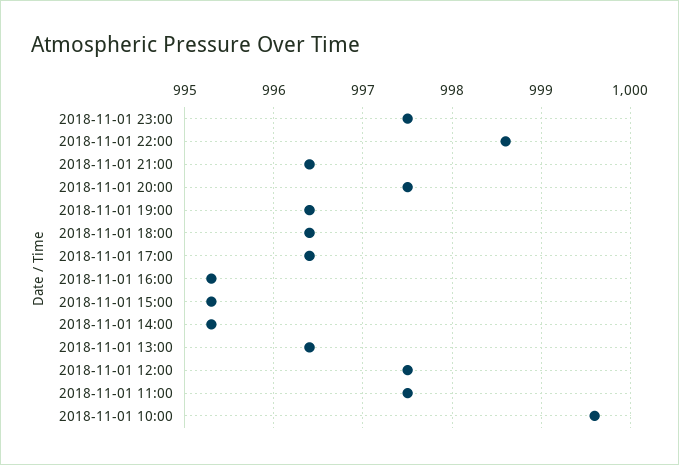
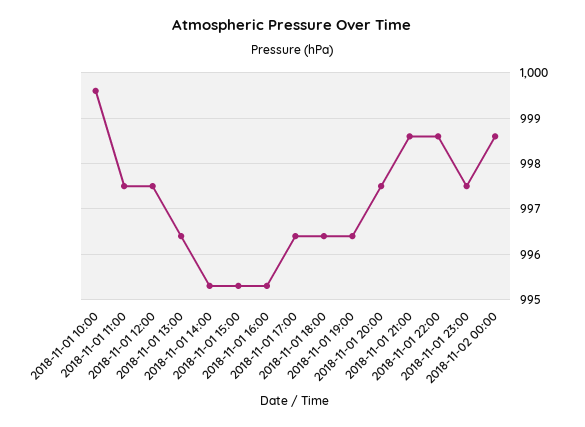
2018-11-01 21:00: 996.4 -> 998.5
2018-11-02 00:00: none -> 998.5

